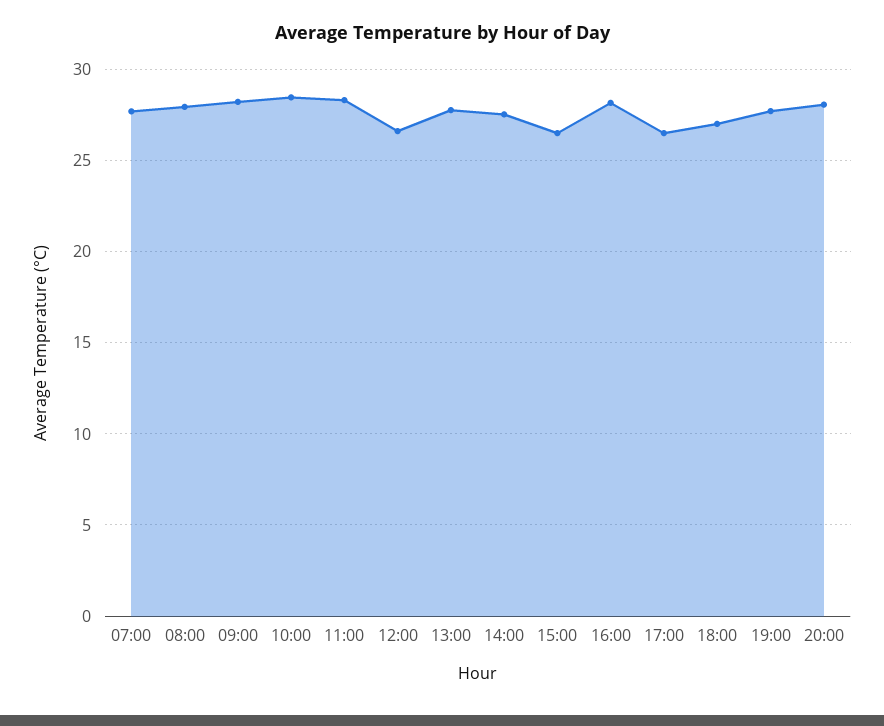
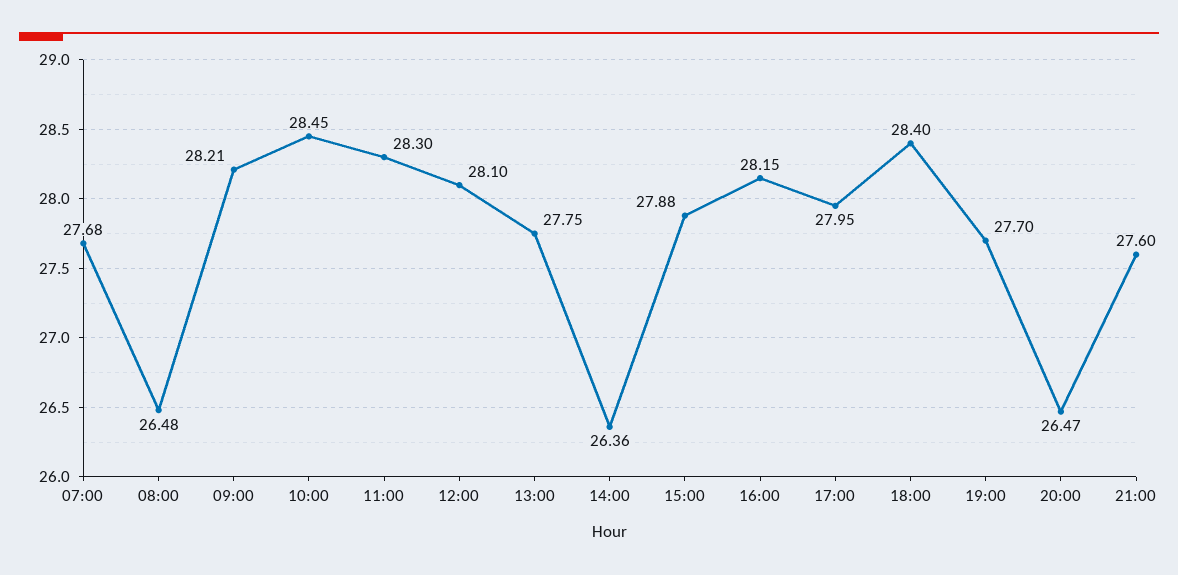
08:00: 28 -> 26.48
12:00: 26.5 -> 28.1
14:00: 27.5 -> 26.36
15:00: 26.5 -> 27.88
17:00: 26.5 -> 27.95
18:00: 27 -> 28.4
20:00: 28 -> 26.47
21:00: none -> 27.6

